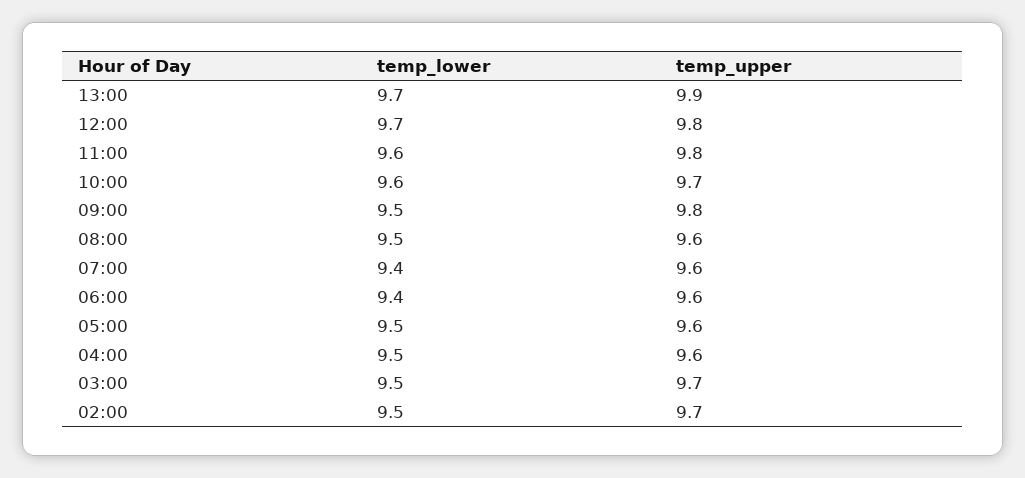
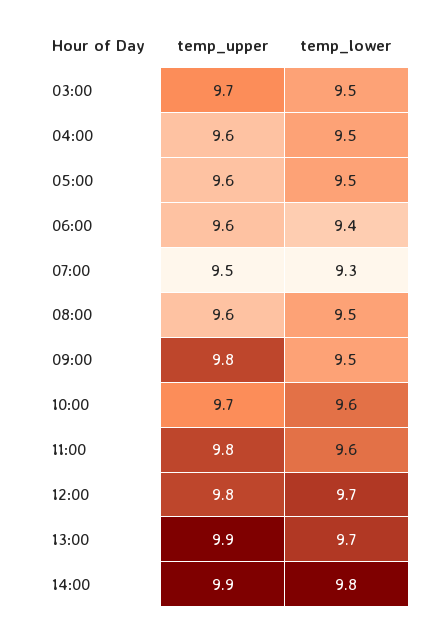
temp_lower, 07:00: 9.4 -> 9.3
temp_upper, 07:00: 9.6 -> 9.5
temp_lower, 02:00: 9.5 -> none
temp_upper, 02:00: 9.7 -> none
temp_upper, 14:00: none -> 9.9
temp_lower, 14:00: none -> 9.8

